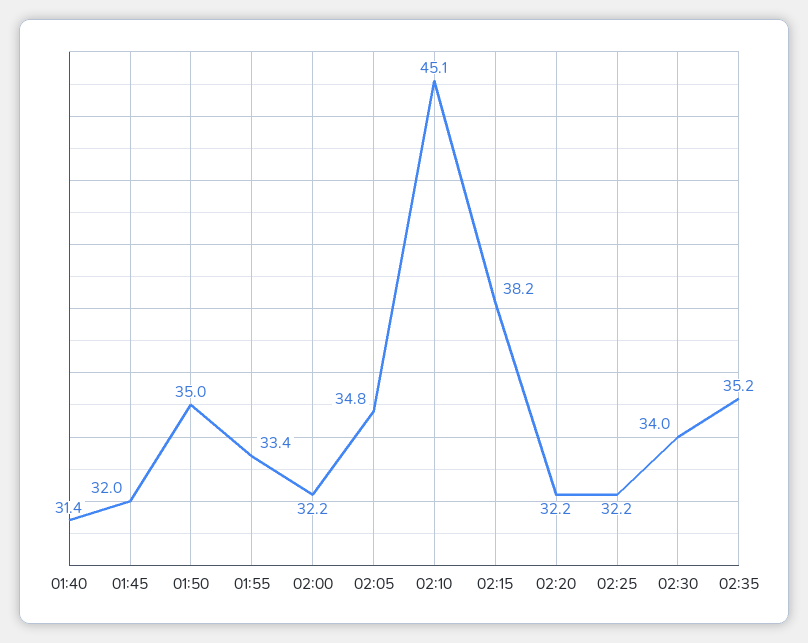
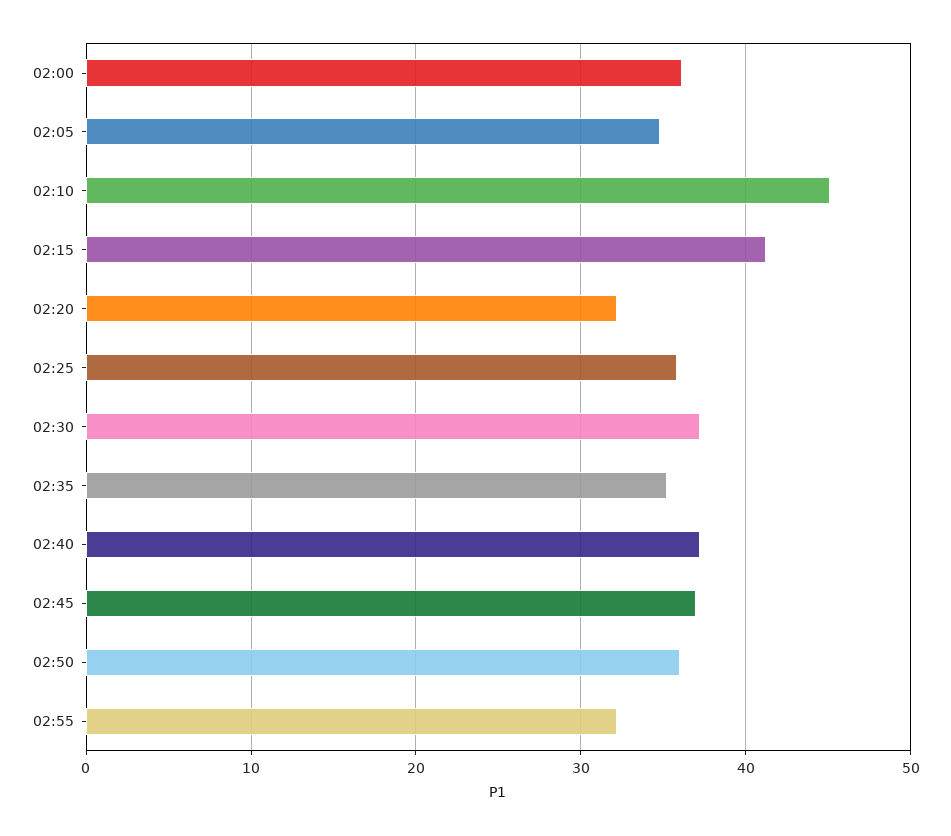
01:40: 31.4 -> none
01:45: 32 -> none
01:50: 35 -> none
01:55: 33.4 -> none
02:00: 32.2 -> 36
02:15: 38.2 -> 41
02:25: 32.2 -> 36
02:30: 34 -> 37
02:40: none -> 37
02:45: none -> 37
02:50: none -> 36
02:55: none -> 32

